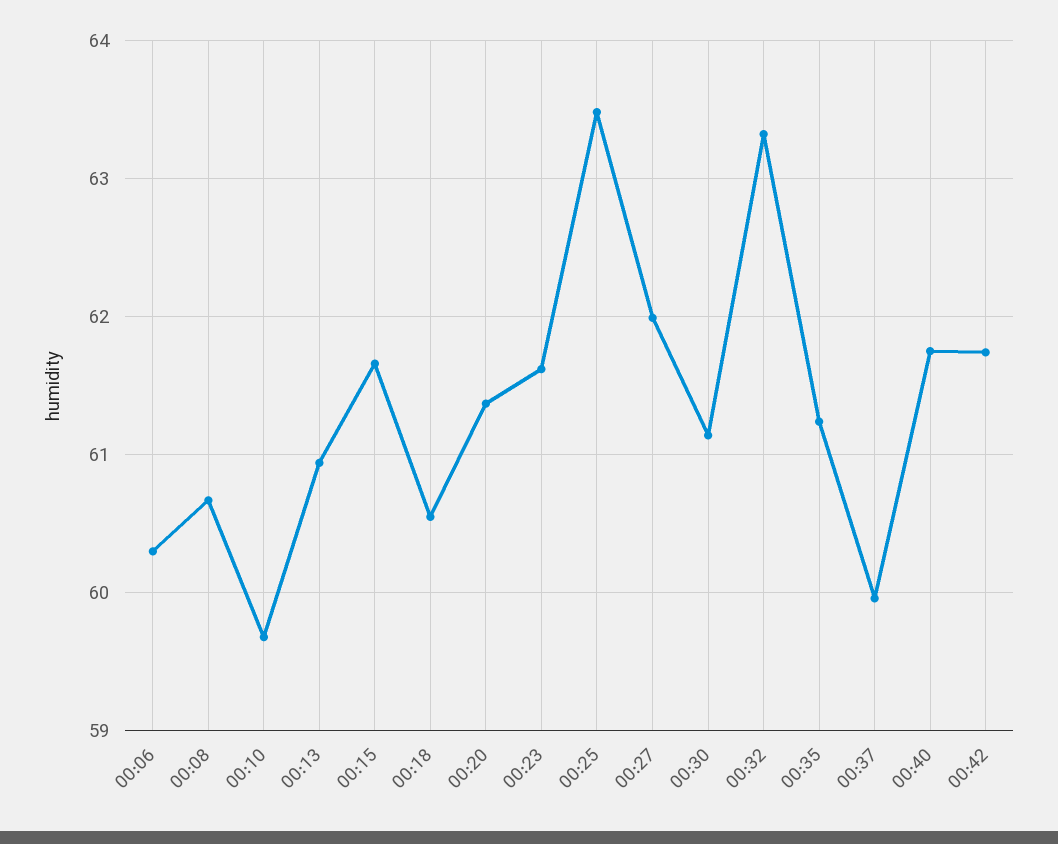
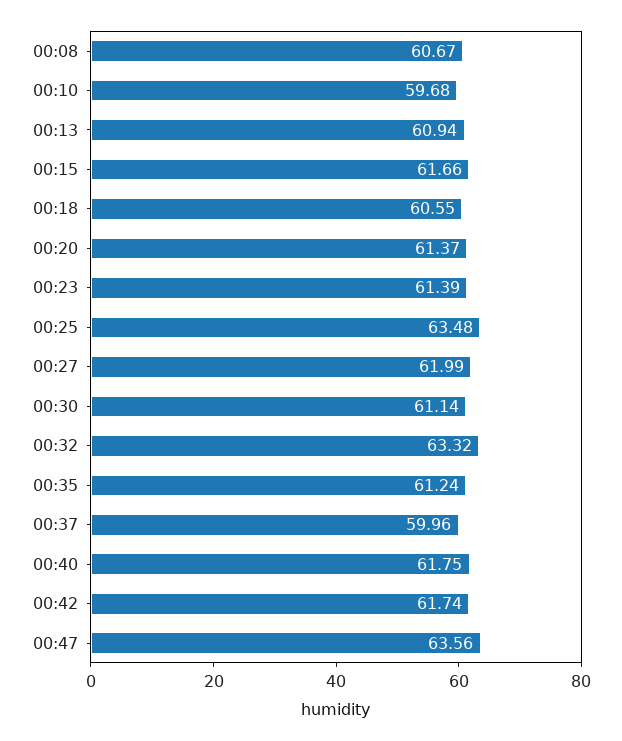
00:06: 60.3 -> none
00:23: 61.6 -> 61.39
00:47: none -> 63.56

